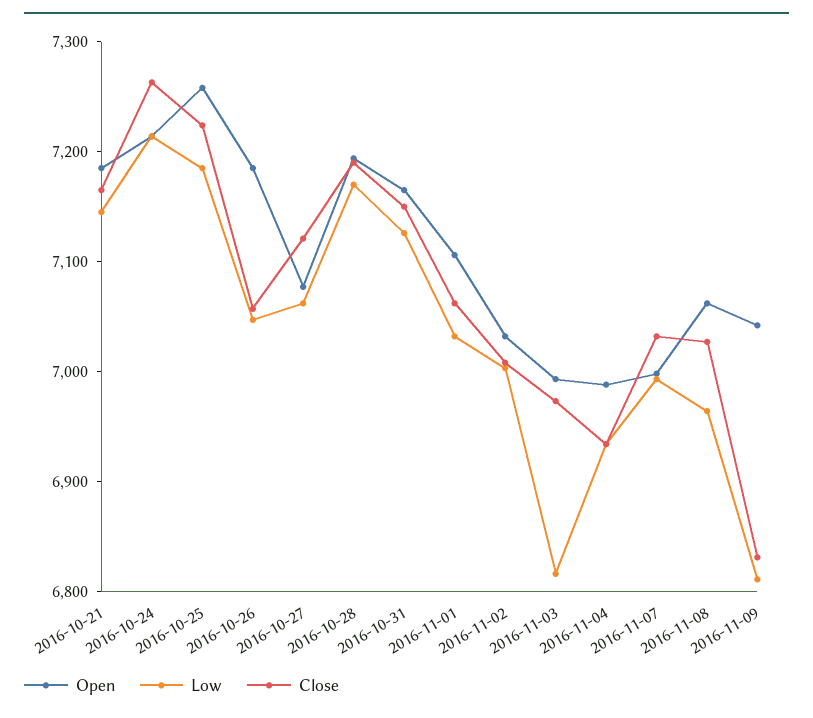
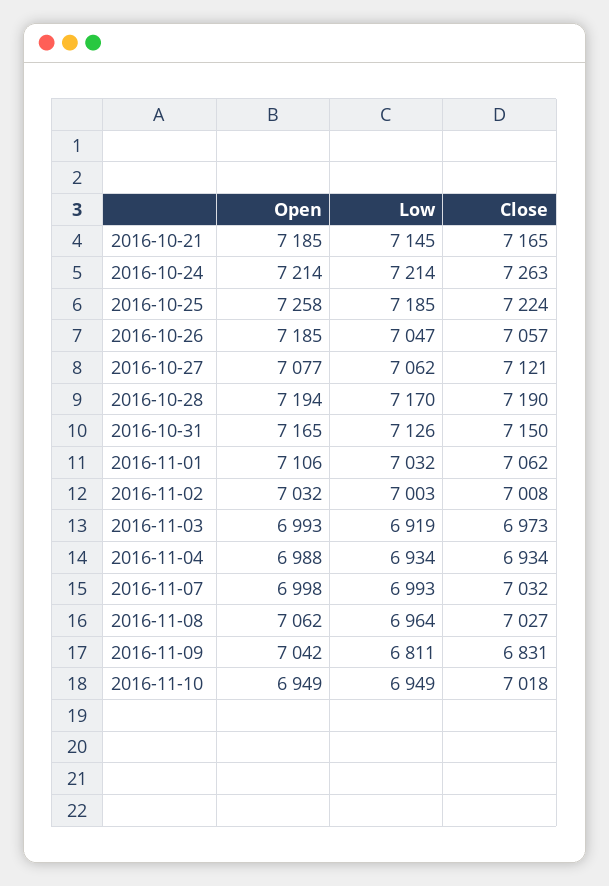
Low, 2016-11-03: 6820 -> 6919
Open, 2016-11-10: none -> 6949
Low, 2016-11-10: none -> 6949
Close, 2016-11-10: none -> 7018

